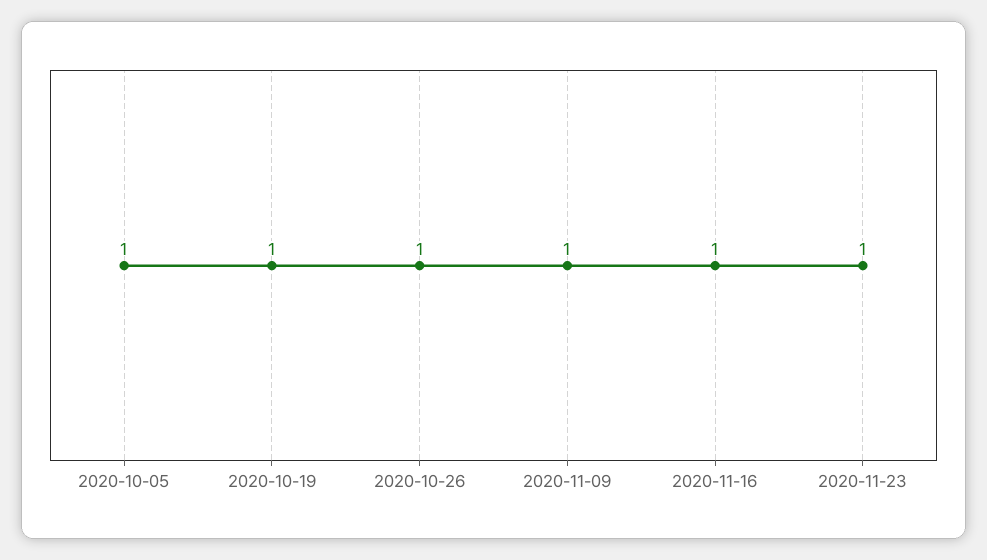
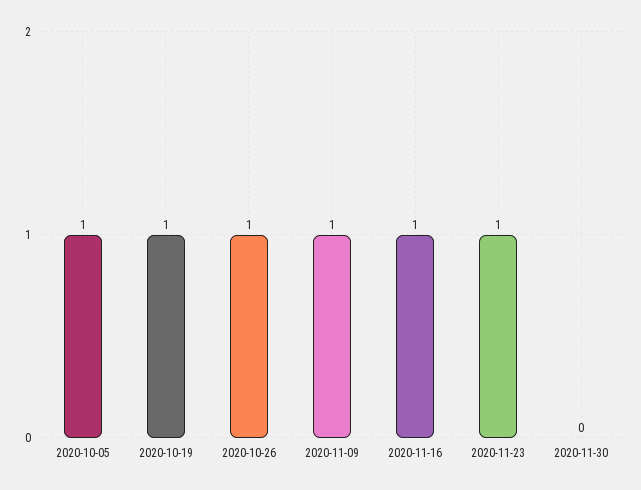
2020-11-30: none -> 0

